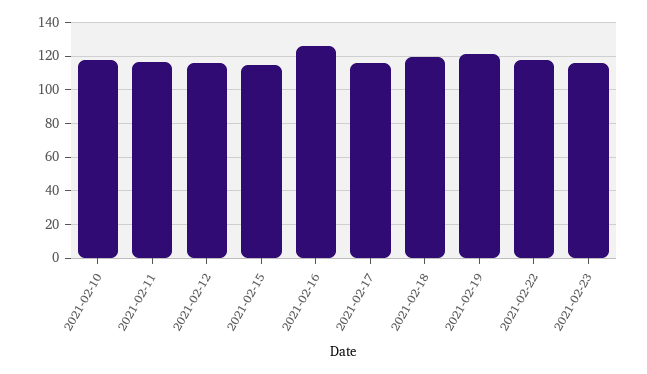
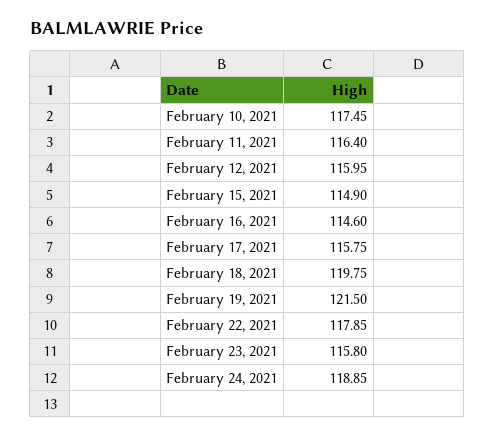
2021-02-16: 125 -> 114.6
February 24, 2021: none -> 118.85

